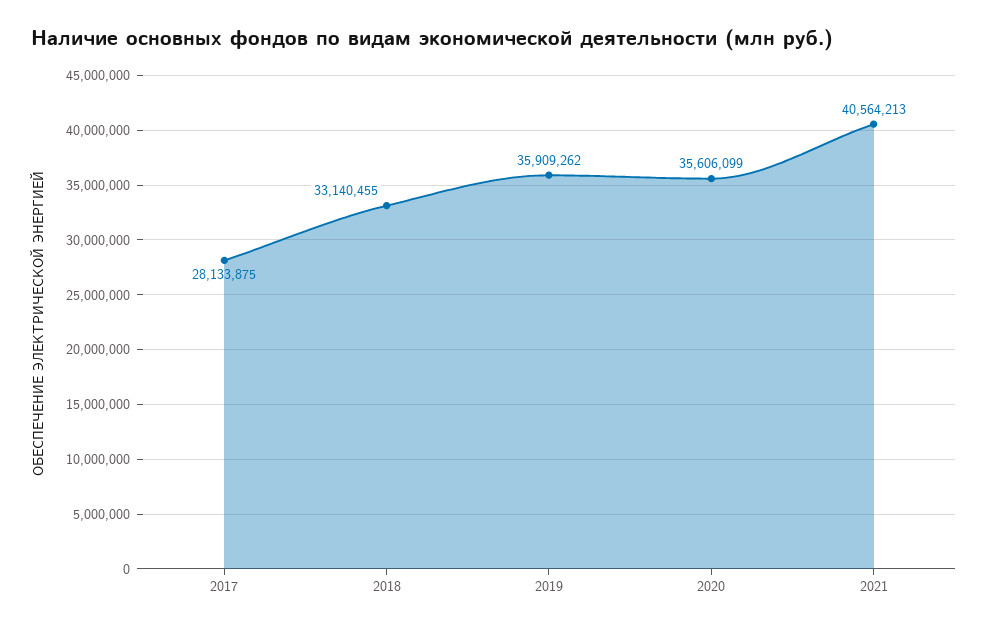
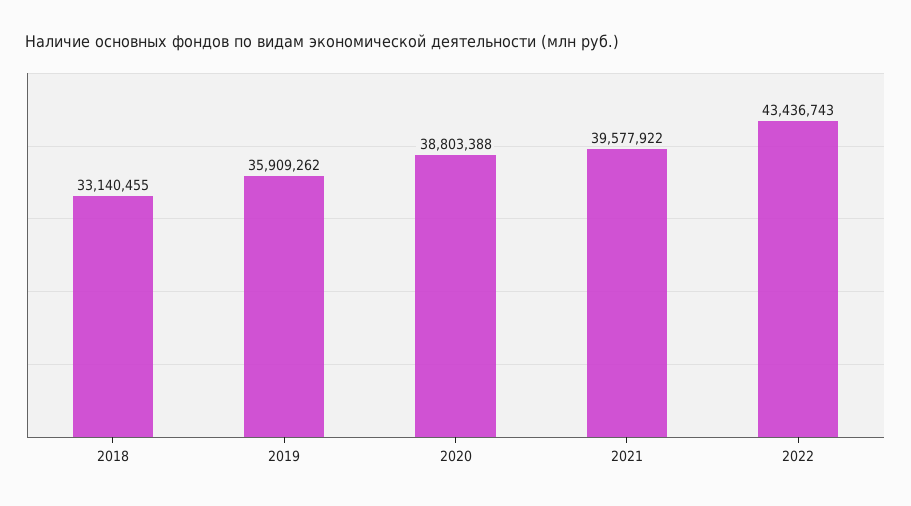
2017: 28133875 -> none
2020: 35606099 -> 38803388
2021: 40564213 -> 39577922
2022: none -> 43436743

